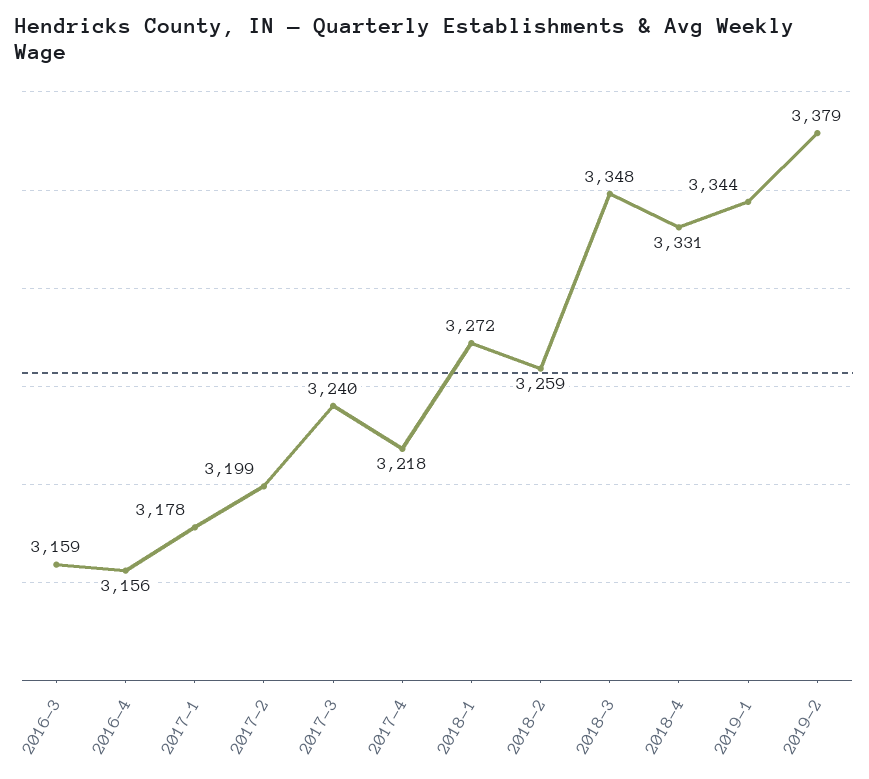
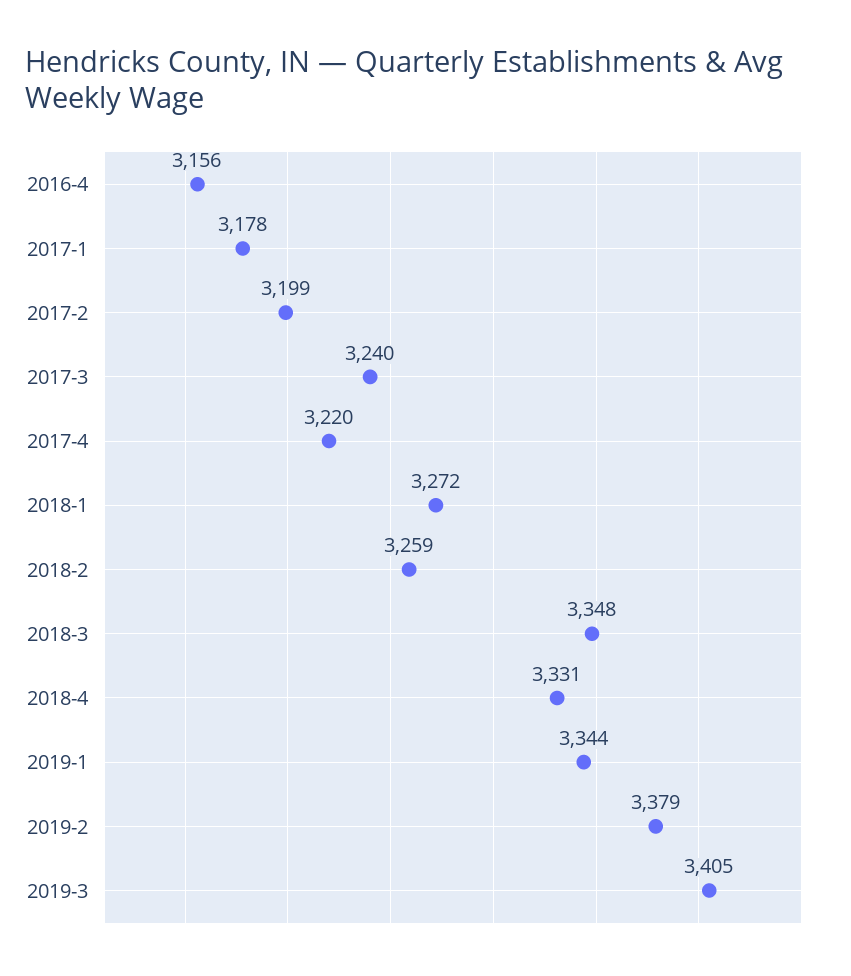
2016-3: 3159 -> none
2017-4: 3218 -> 3220
2019-3: none -> 3405

